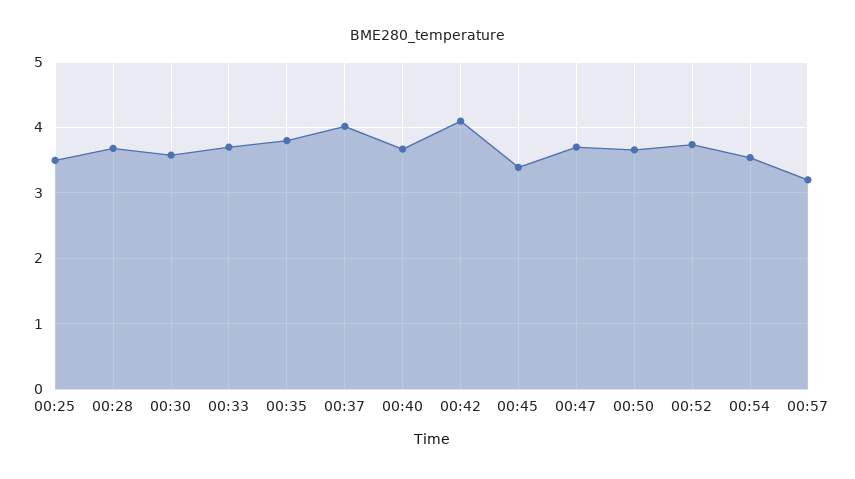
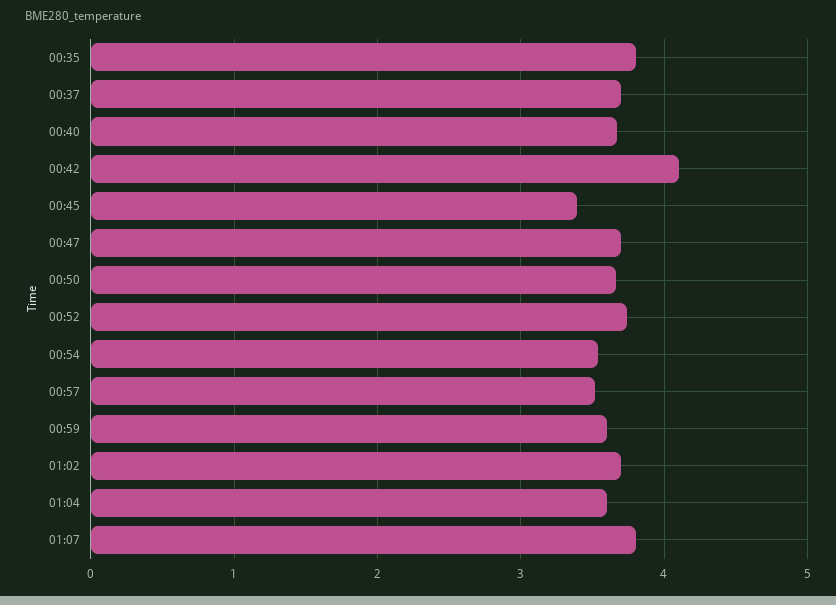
00:25: 3.5 -> none
00:28: 3.7 -> none
00:30: 3.6 -> none
00:33: 3.7 -> none
00:37: 4 -> 3.7
00:57: 3.2 -> 3.5
00:59: none -> 3.6
01:02: none -> 3.7
01:04: none -> 3.6
01:07: none -> 3.8

